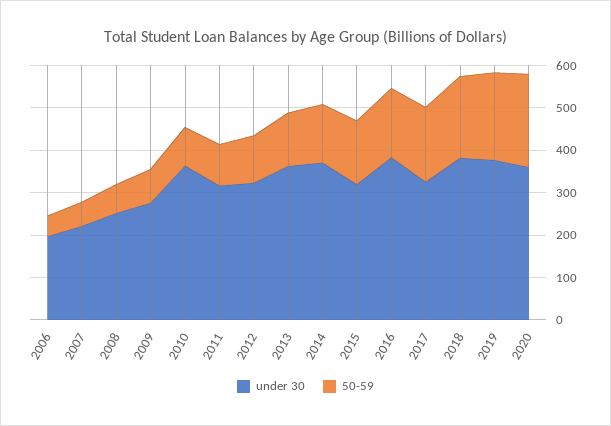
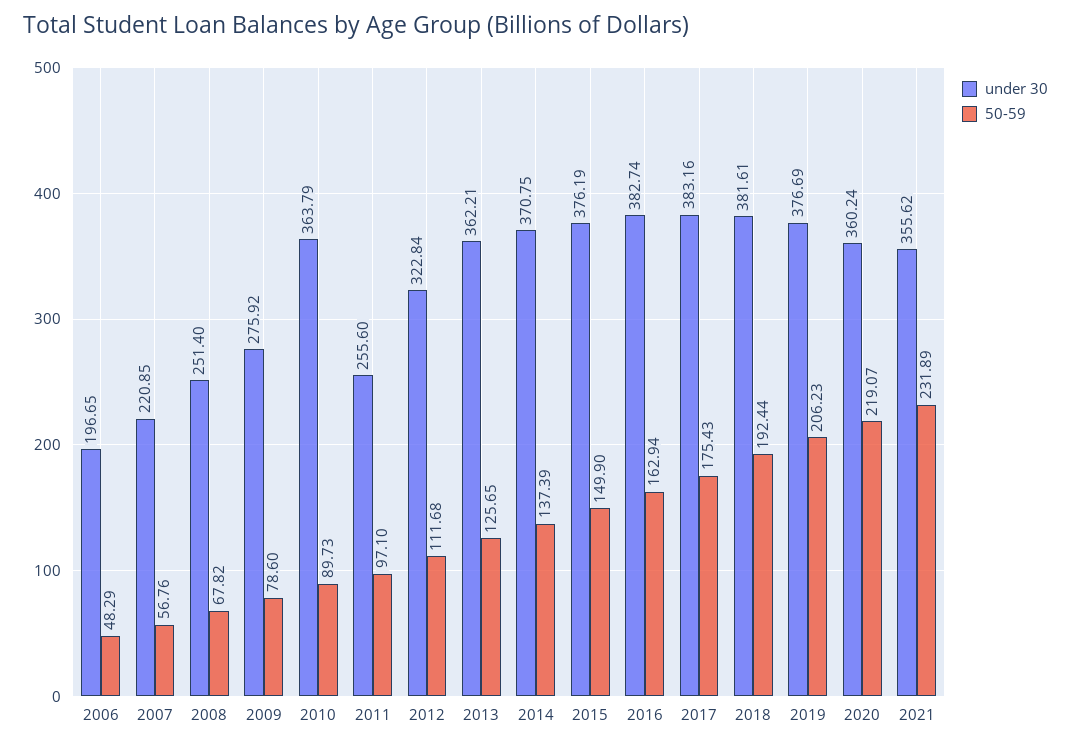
under 30, 2011: 320 -> 255.6
under 30, 2015: 320 -> 376.19
under 30, 2017: 320 -> 383.16
under 30, 2021: none -> 355.62
50-59, 2021: none -> 231.89

